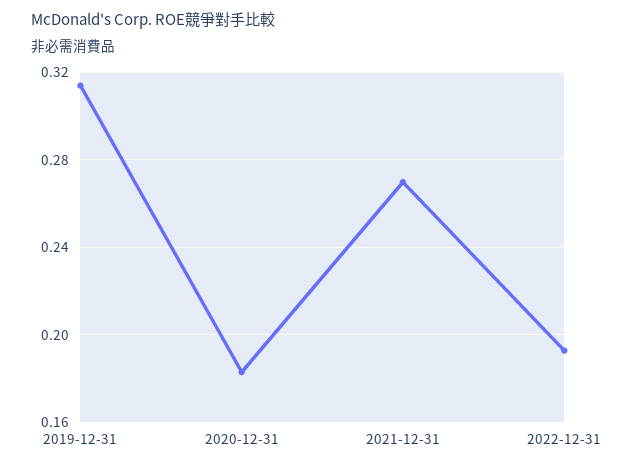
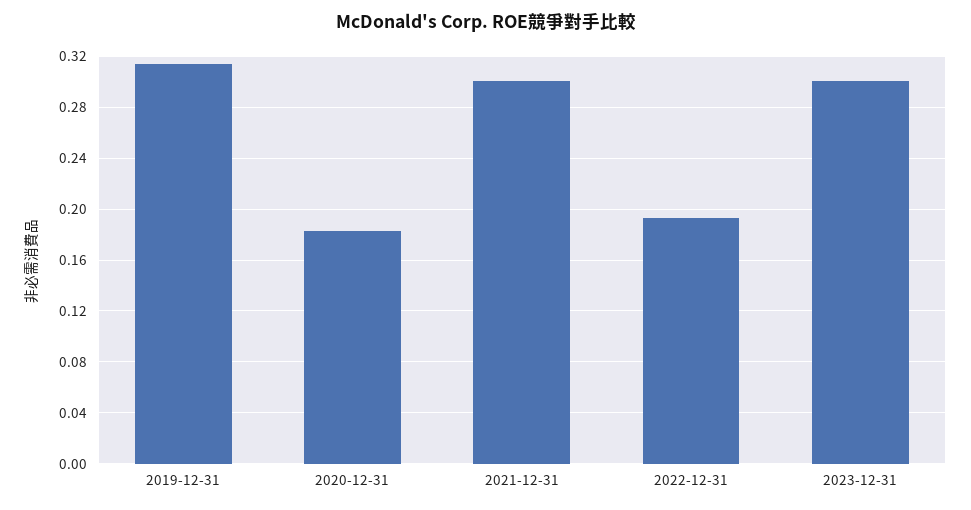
2021-12-31: 0.27 -> 0.3
2023-12-31: none -> 0.3

